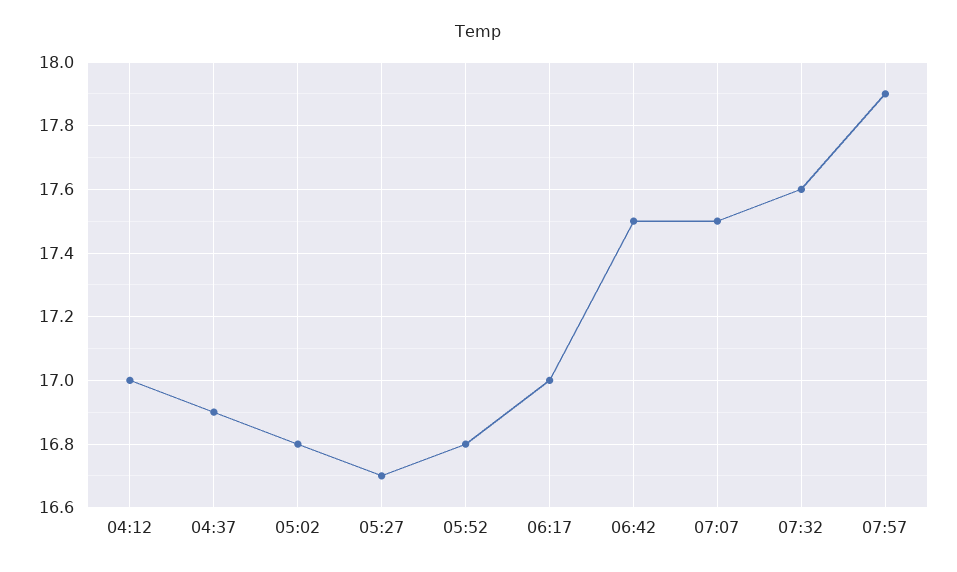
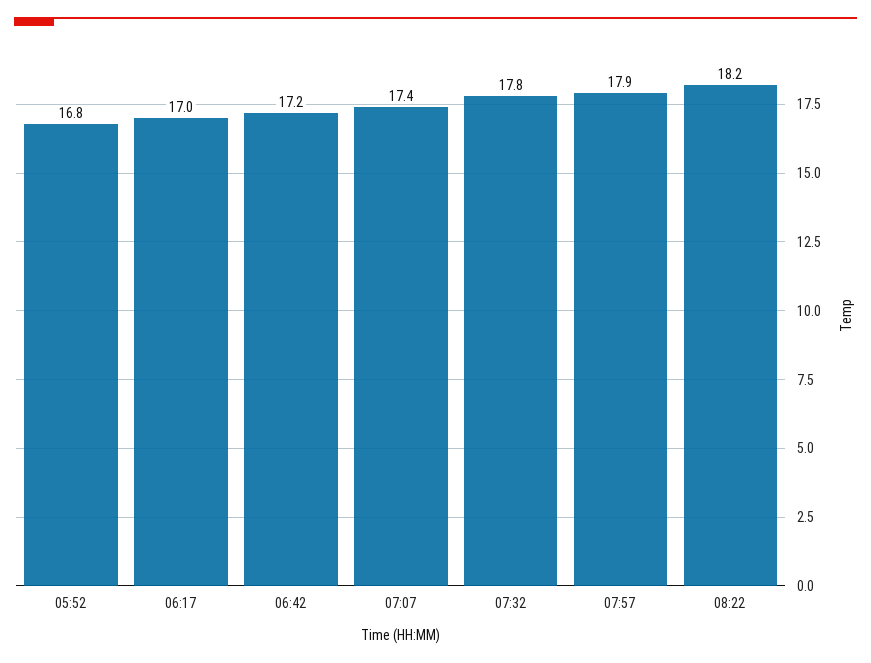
04:12: 17 -> none
04:37: 16.9 -> none
05:02: 16.8 -> none
05:27: 16.7 -> none
06:42: 17.5 -> 17.2
07:07: 17.5 -> 17.4
07:32: 17.6 -> 17.8
08:22: none -> 18.2

